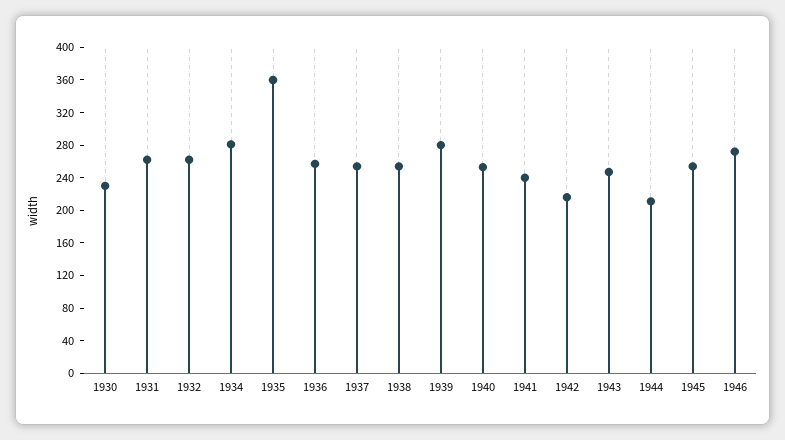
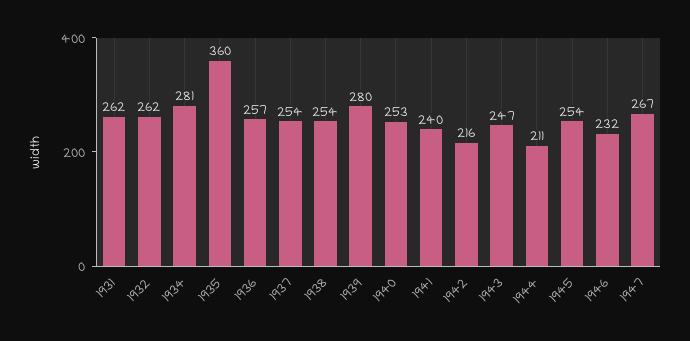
1930: 230 -> none
1946: 270 -> 232
1947: none -> 267

